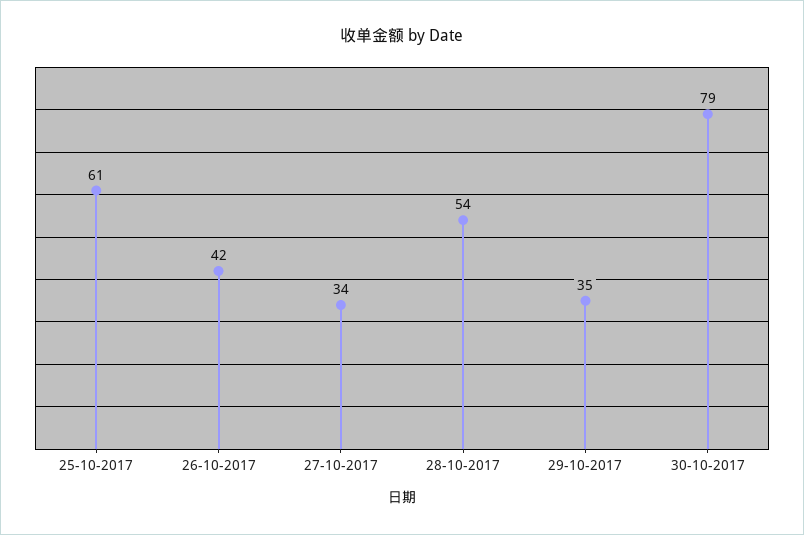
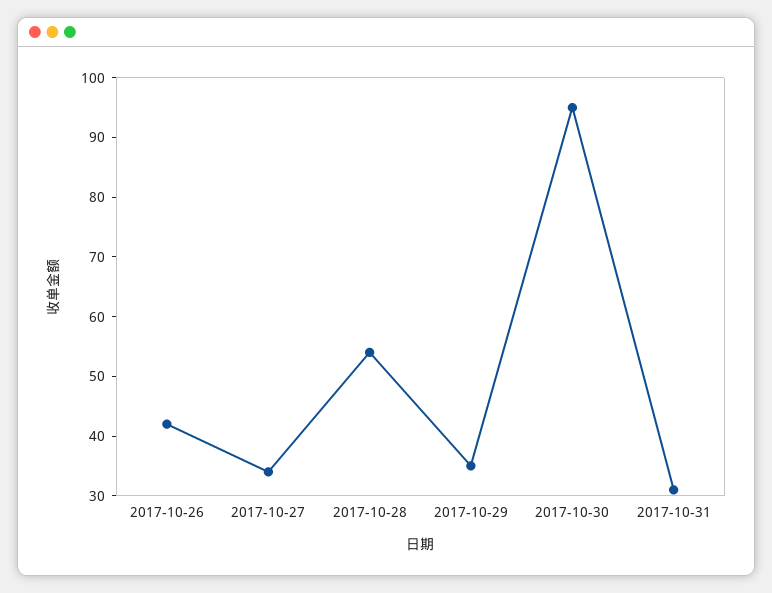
25-10-2017: 61 -> none
30-10-2017: 79 -> 95
2017-10-31: none -> 30

